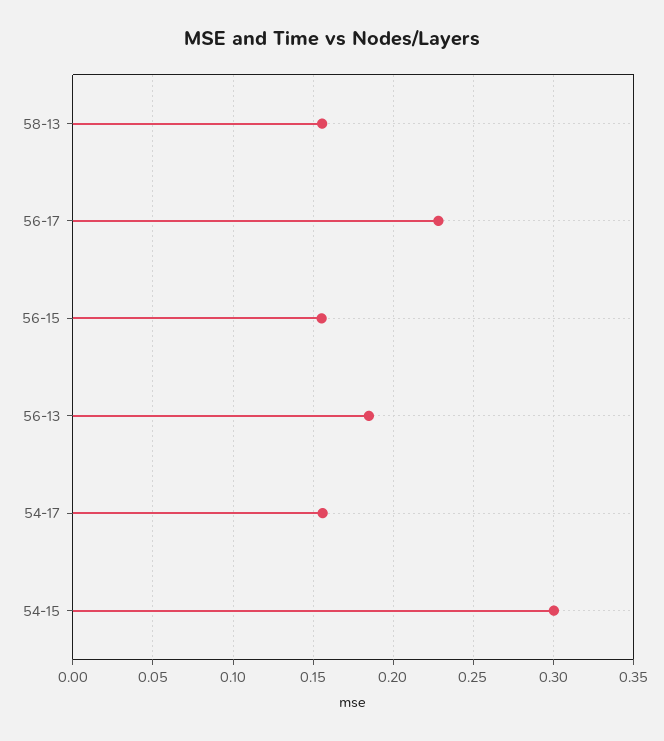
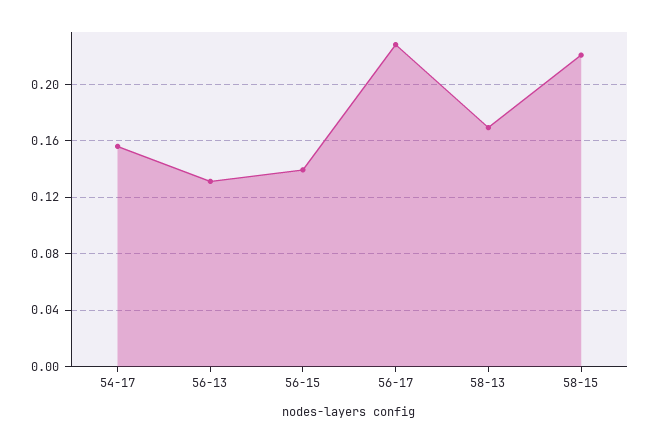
58-13: 0.155 -> 0.17
56-15: 0.155 -> 0.14
56-13: 0.185 -> 0.13
54-15: 0.3 -> none
58-15: none -> 0.22

